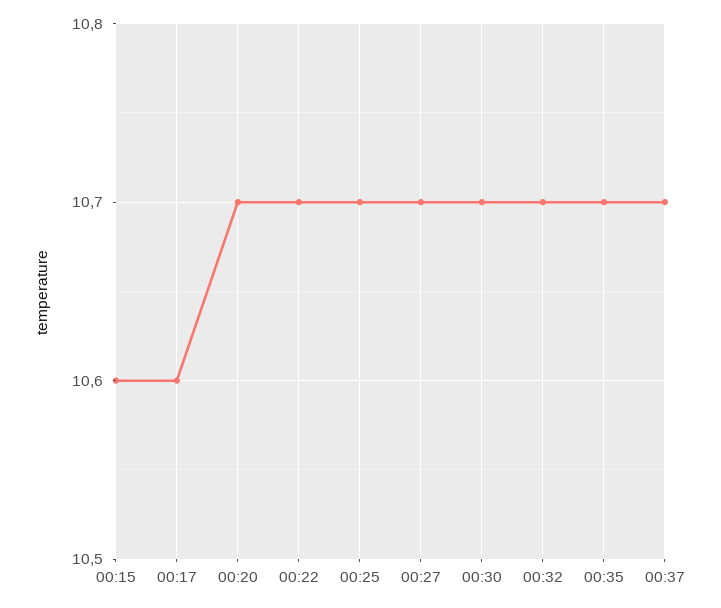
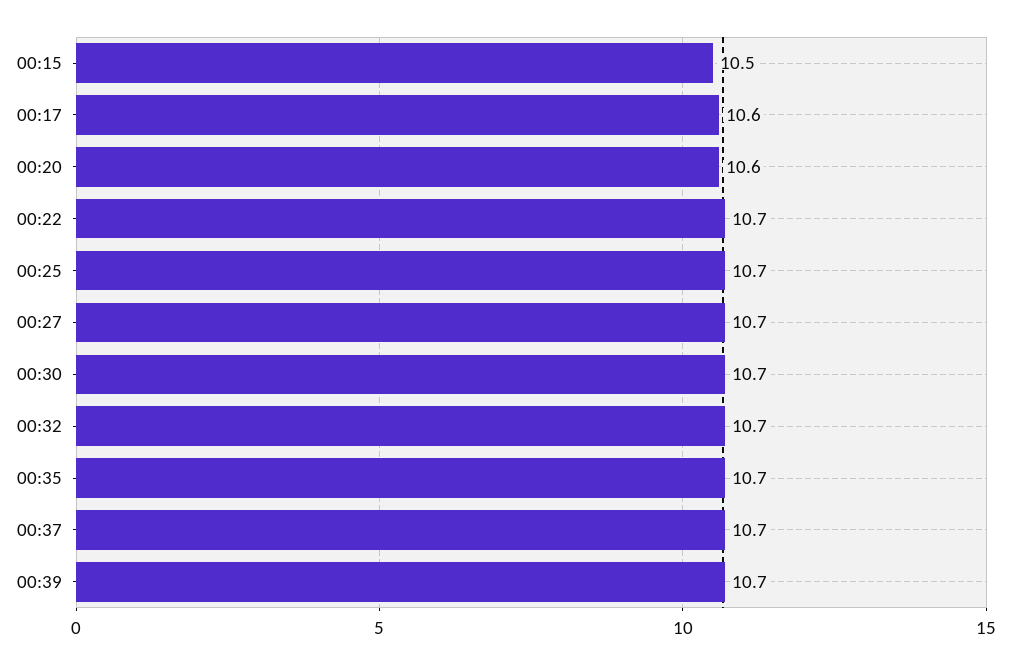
00:15: 10.6 -> 10.5
00:20: 10.7 -> 10.6
00:39: none -> 10.7

